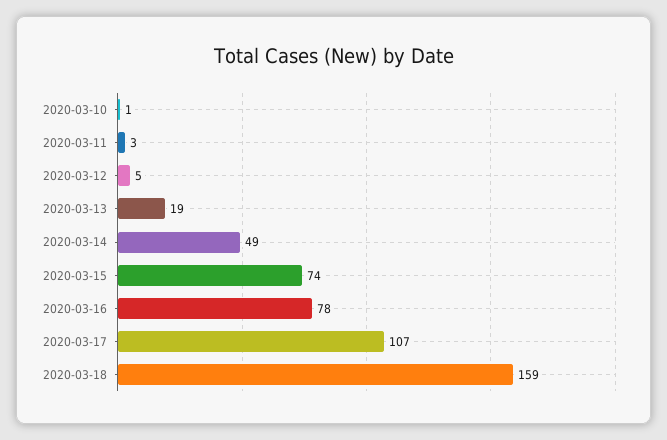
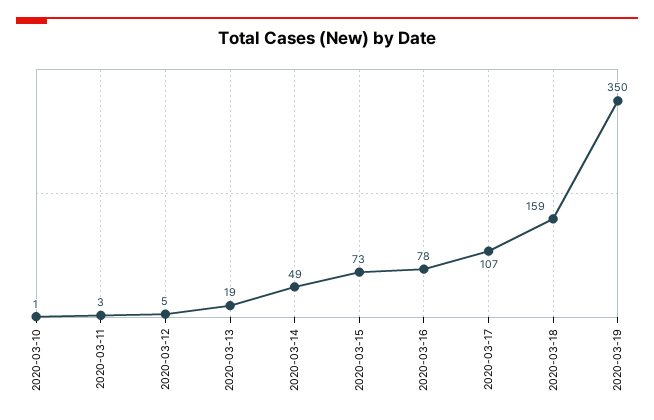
2020-03-15: 74 -> 73
2020-03-19: none -> 350

